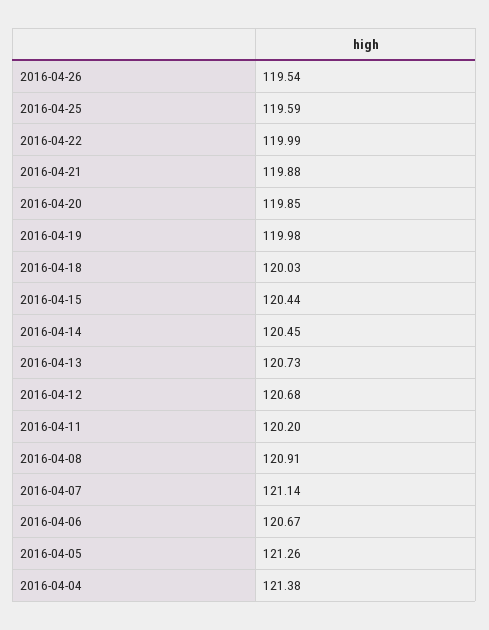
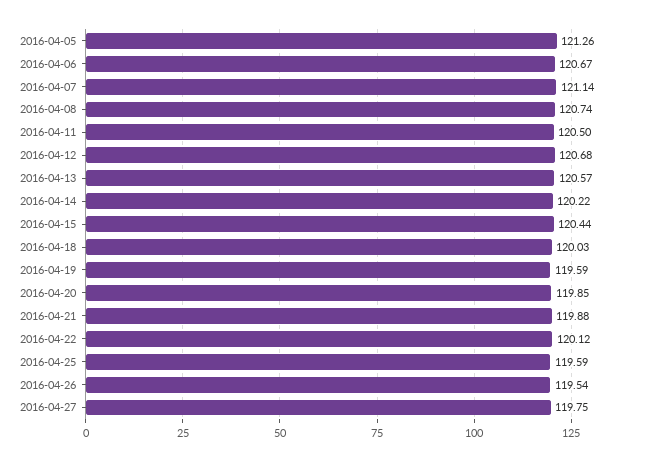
2016-04-22: 119.99 -> 120.12
2016-04-19: 119.98 -> 119.59
2016-04-14: 120.45 -> 120.22
2016-04-13: 120.73 -> 120.57
2016-04-11: 120.2 -> 120.5
2016-04-08: 120.91 -> 120.74
2016-04-04: 121.38 -> none
2016-04-27: none -> 119.75

